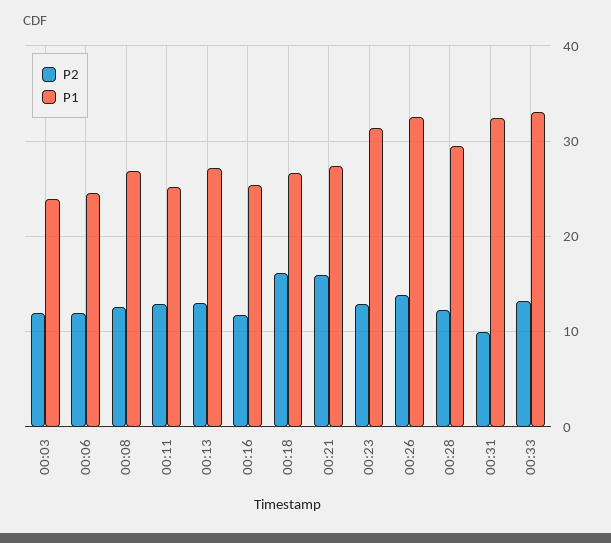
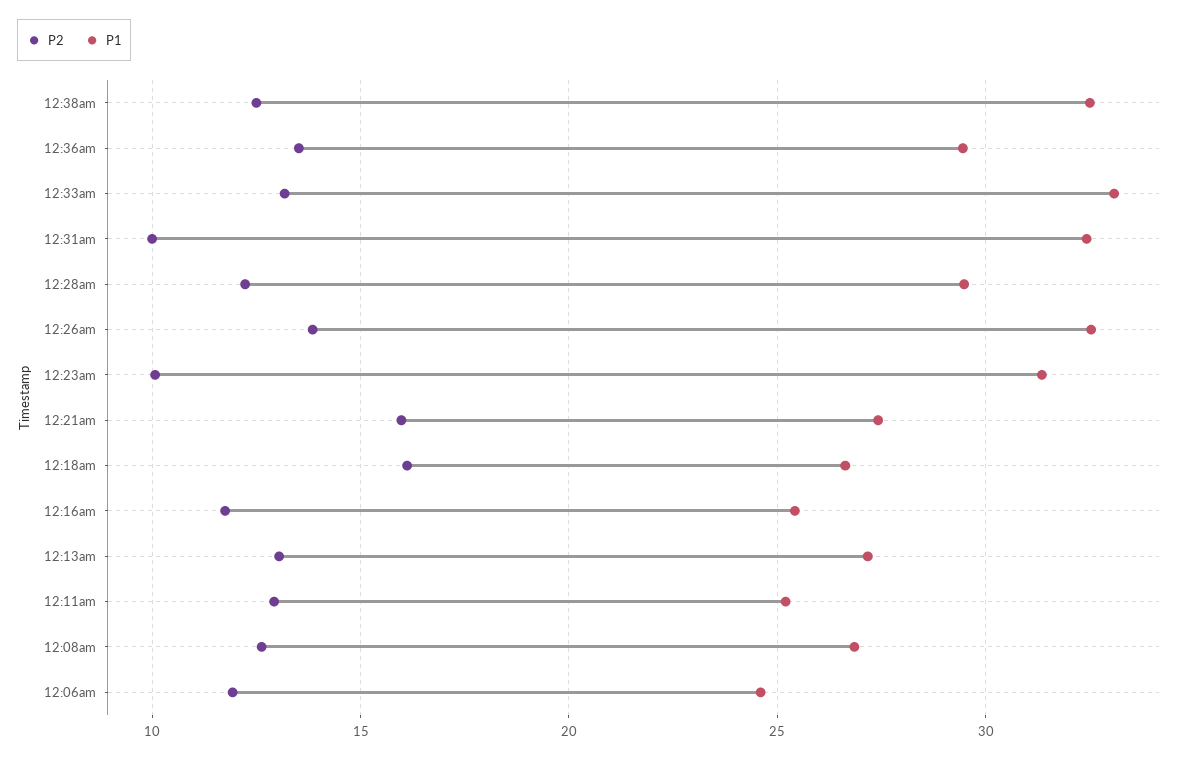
P2, 00:03: 12 -> none
P1, 00:03: 24 -> none
P2, 00:23: 13 -> 10
P2, 12:38am: none -> 12.5
P1, 12:38am: none -> 32.5
P2, 12:36am: none -> 13.5
P1, 12:36am: none -> 29.5

